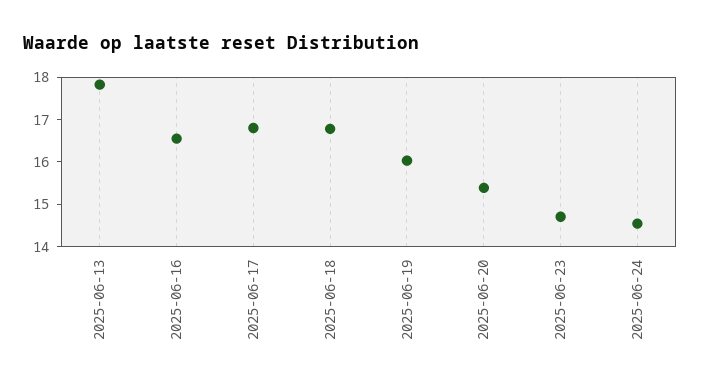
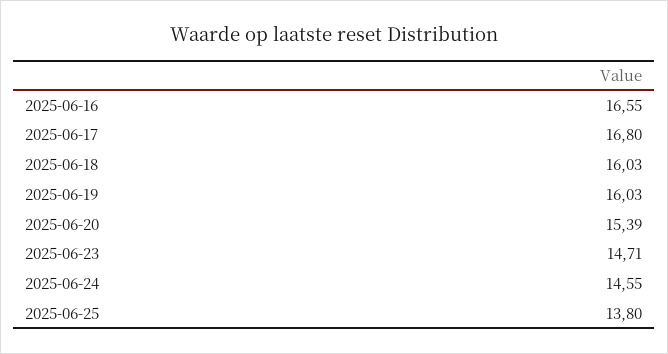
2025-06-13: 17.8 -> none
2025-06-18: 16.8 -> 16.03
2025-06-25: none -> 13.8

